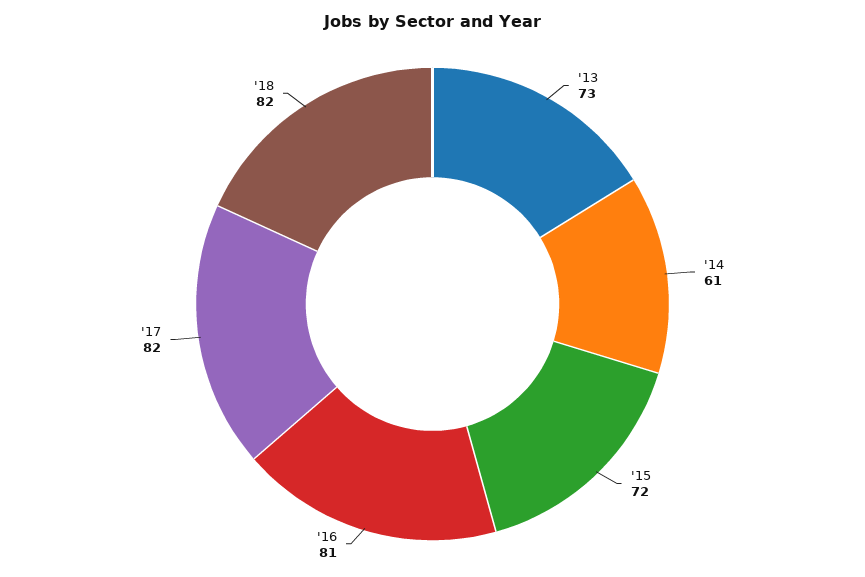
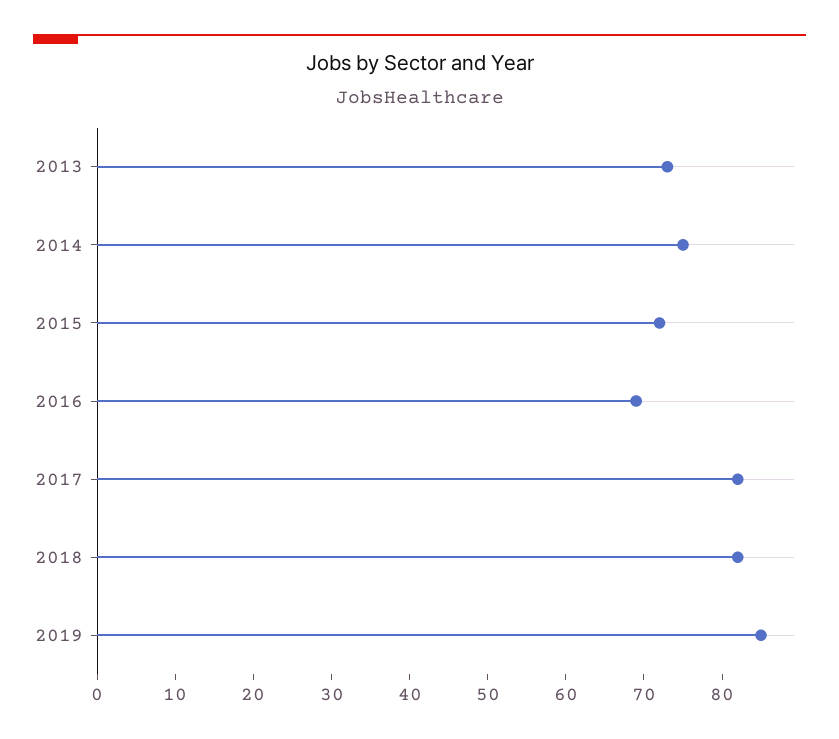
'14: 61 -> 75
'16: 81 -> 70
2019: none -> 85

